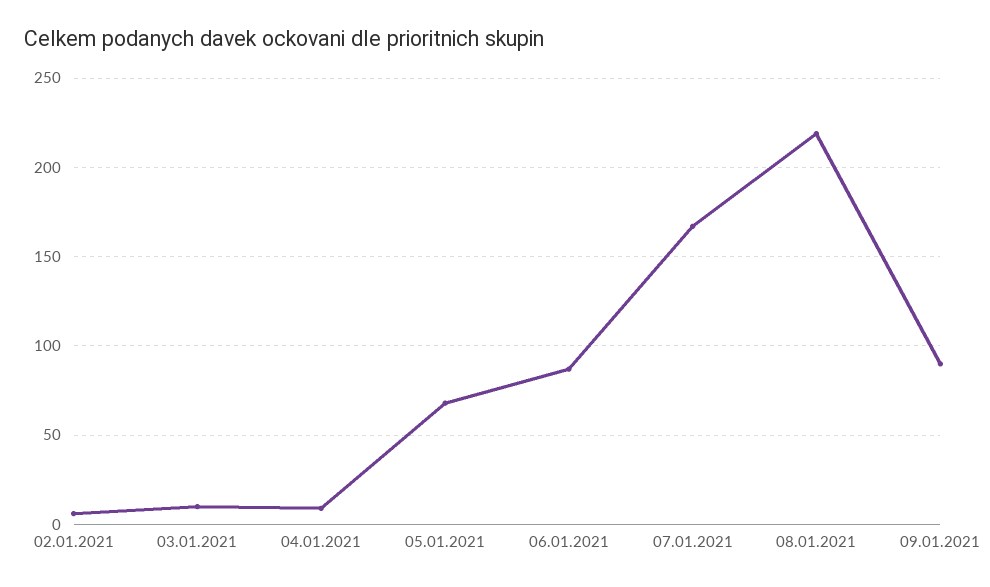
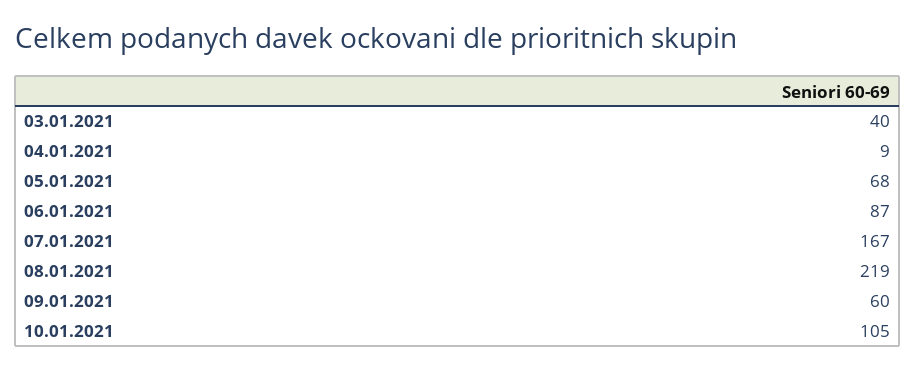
02.01.2021: 5 -> none
03.01.2021: 10 -> 40
09.01.2021: 90 -> 60
10.01.2021: none -> 105

